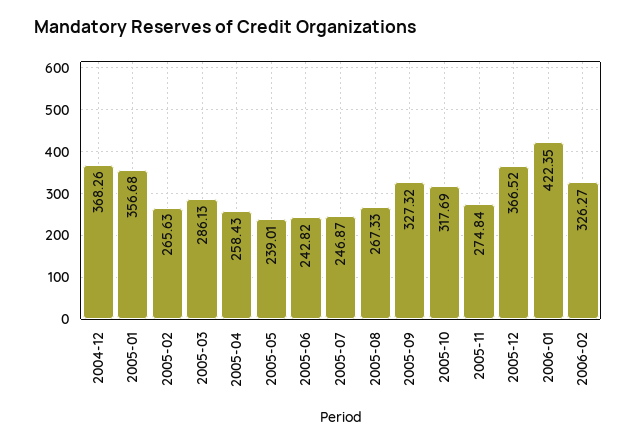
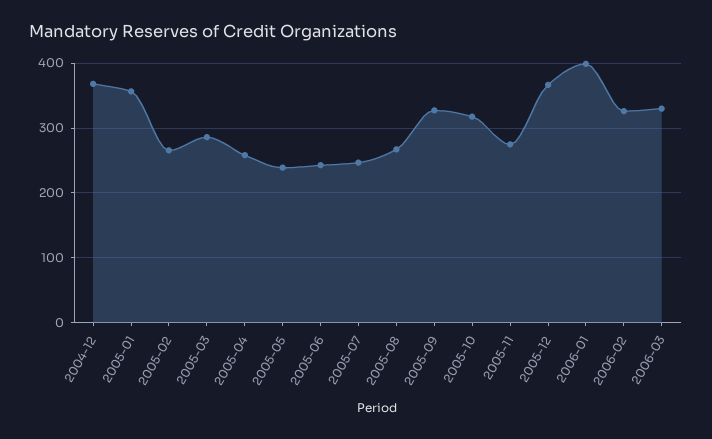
2006-01: 422.35 -> 400
2006-03: none -> 330

